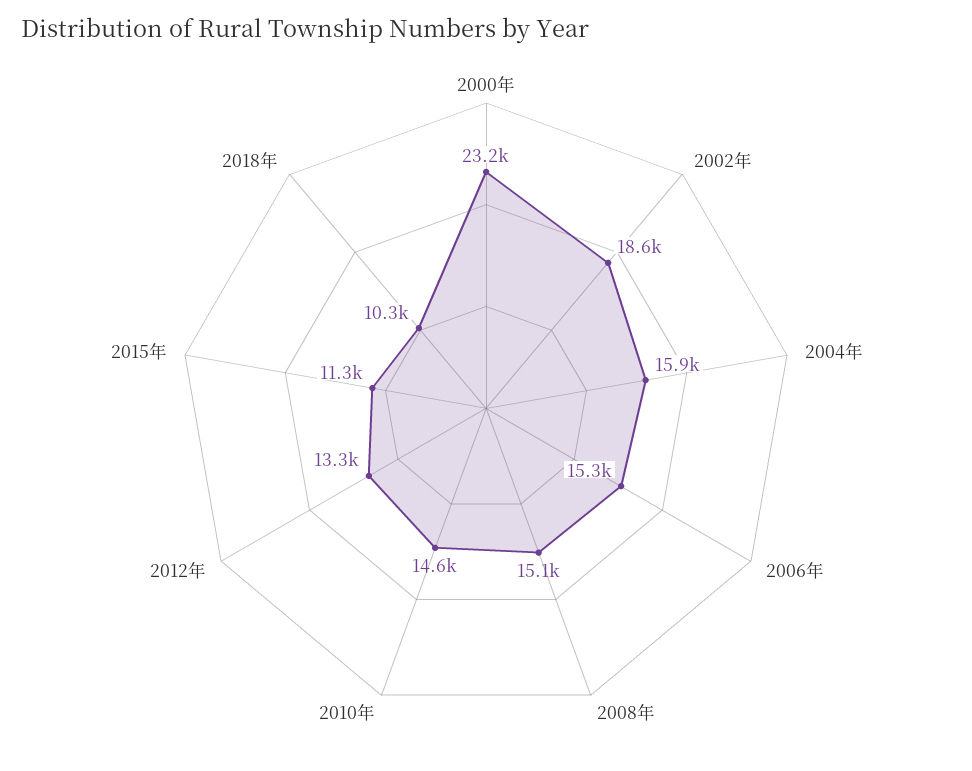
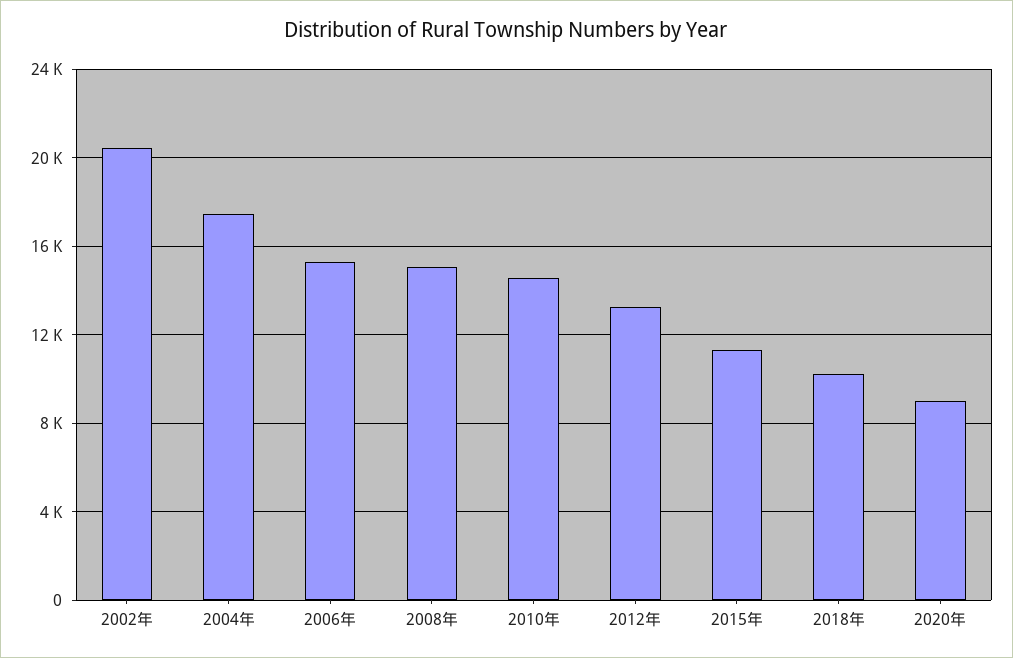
2000年: 23200 -> none
2002年: 18600 -> 20500
2004年: 15900 -> 17500
2020年: none -> 9000

